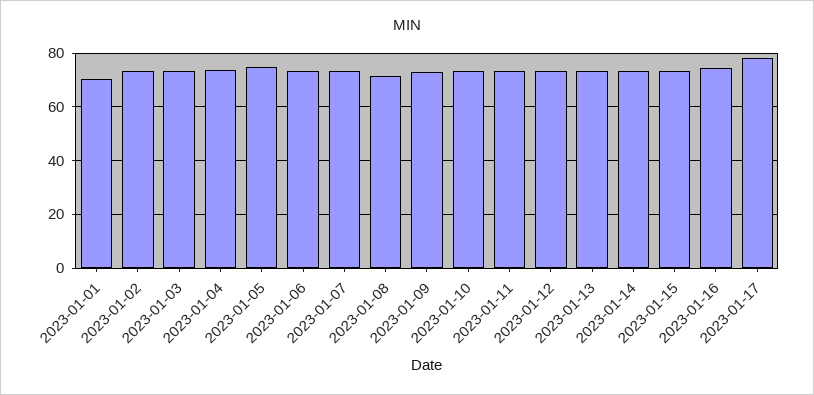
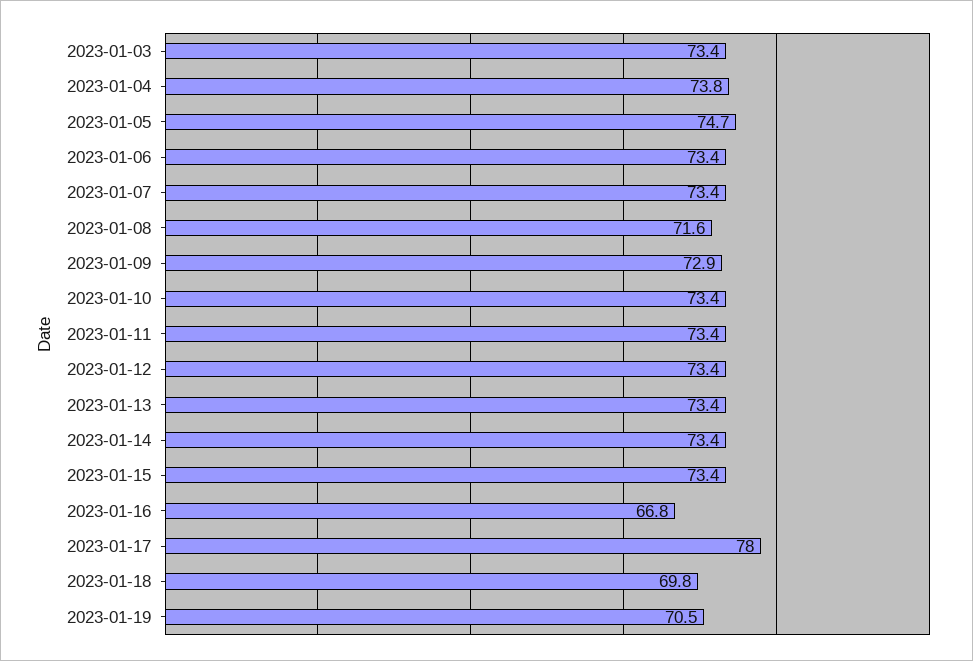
2023-01-01: 70 -> none
2023-01-02: 72.5 -> none
2023-01-16: 75 -> 66.8
2023-01-18: none -> 69.8
2023-01-19: none -> 70.5

